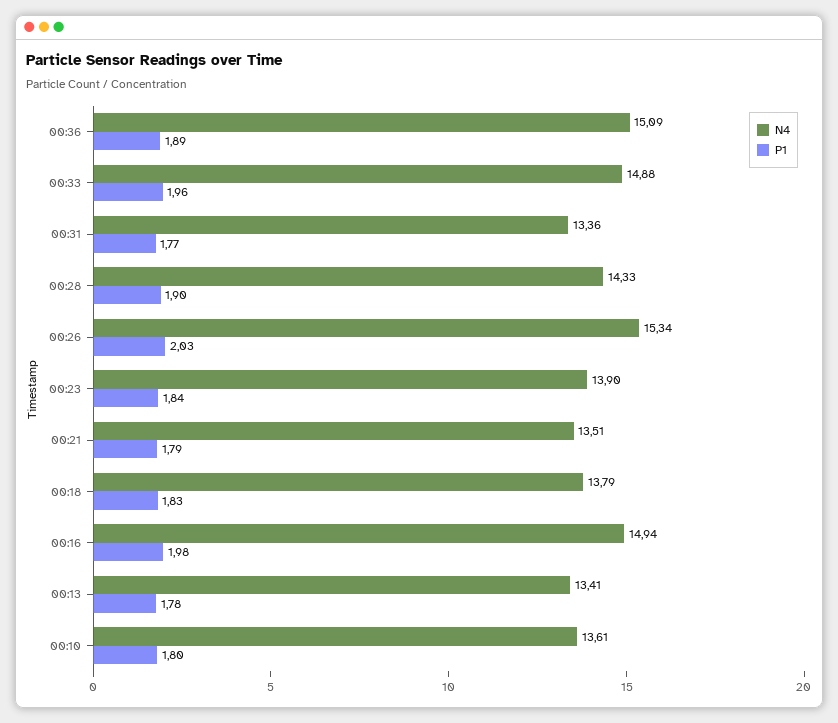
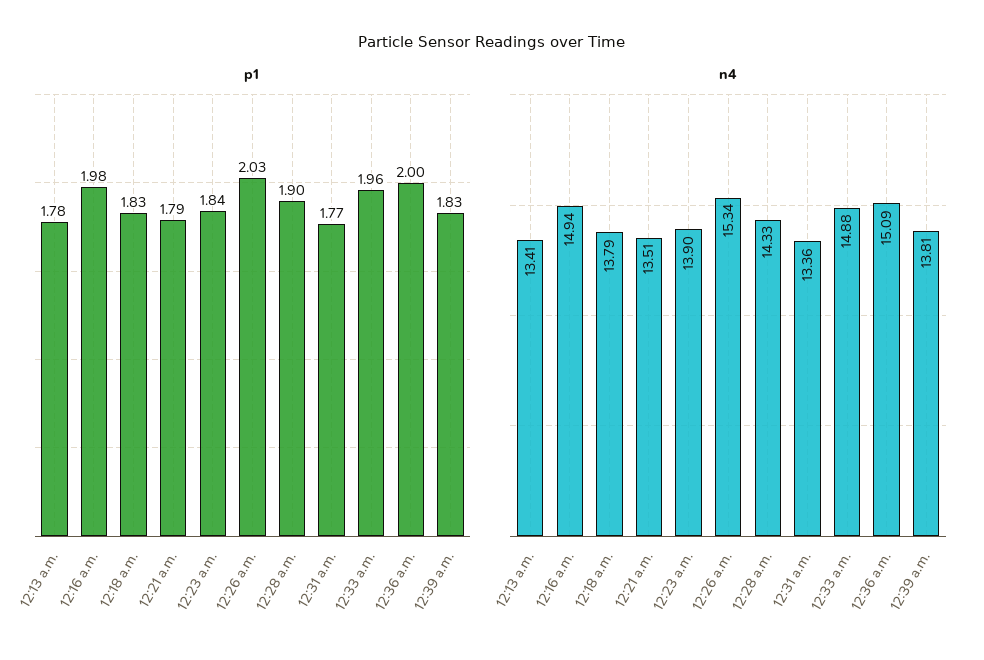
P1, 00:36: 1.89 -> 2
N4, 00:10: 13.61 -> none
P1, 00:10: 1.8 -> none
P1, 12:39 a.m.: none -> 1.83
N4, 12:39 a.m.: none -> 13.81

